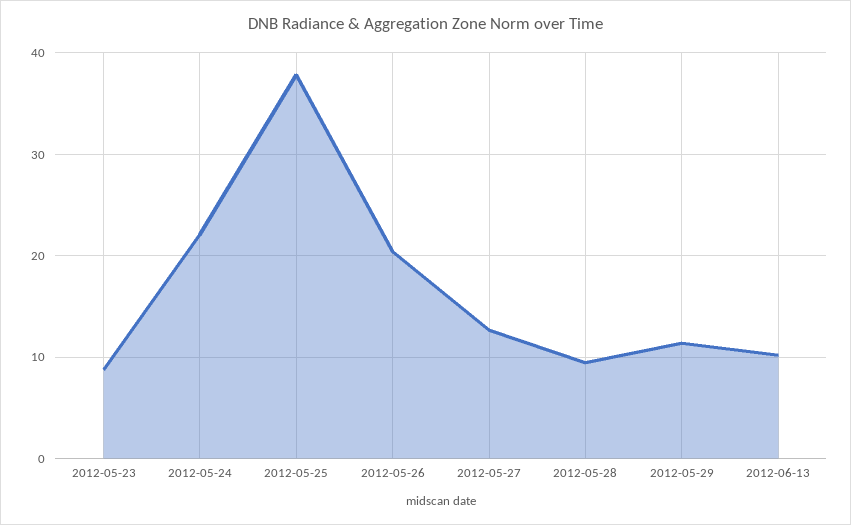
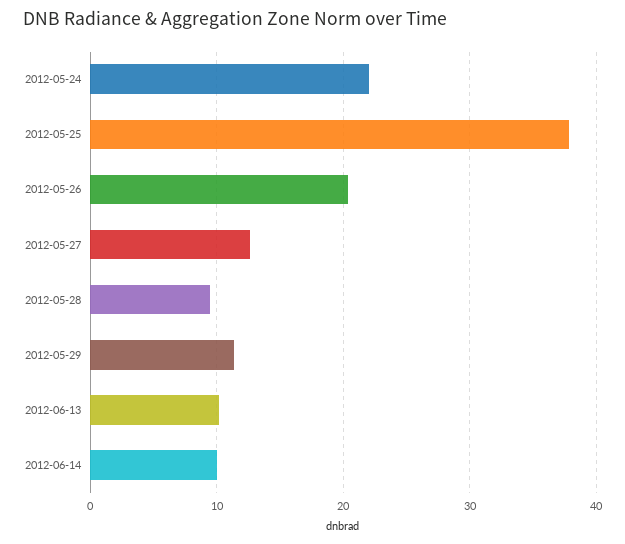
2012-05-23: 9 -> none
2012-06-14: none -> 10

